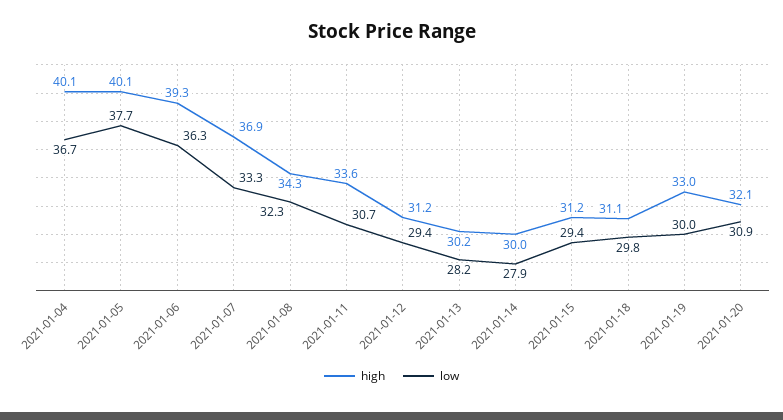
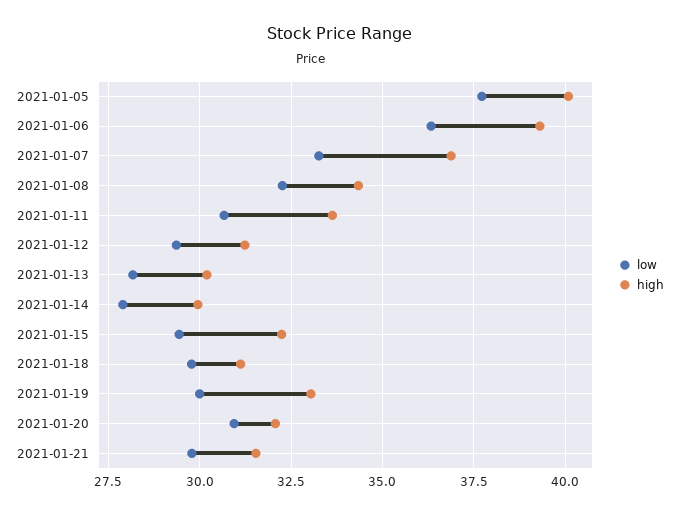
high, 2021-01-04: 40.1 -> none
low, 2021-01-04: 36.7 -> none
high, 2021-01-15: 31.2 -> 32.25
low, 2021-01-21: none -> 29.75
high, 2021-01-21: none -> 31.5

